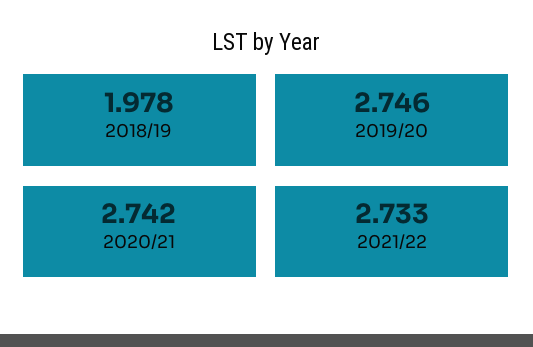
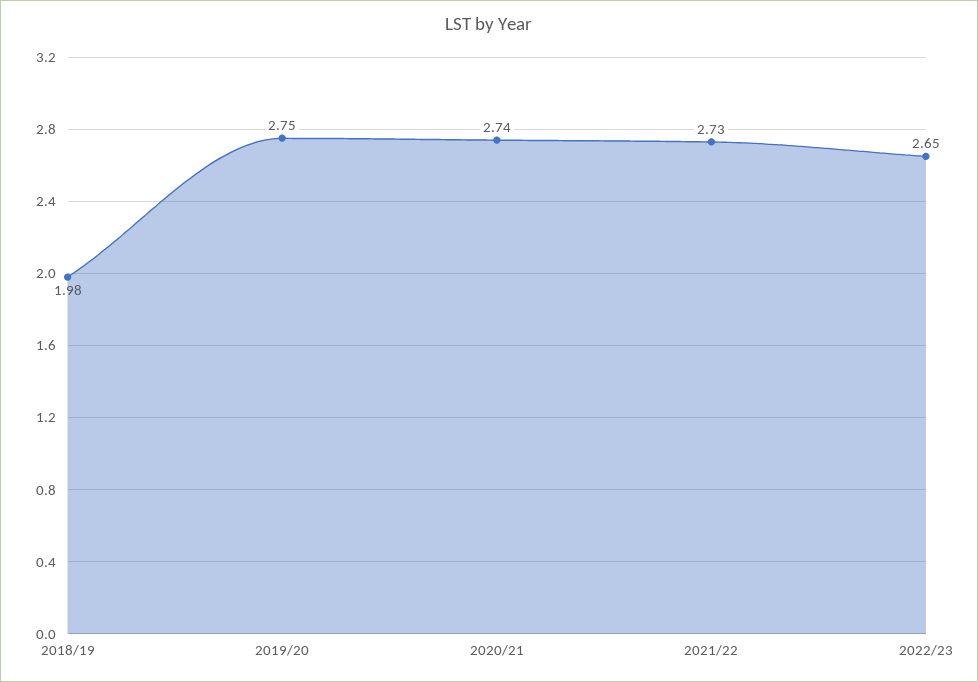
2022/23: none -> 2.65

